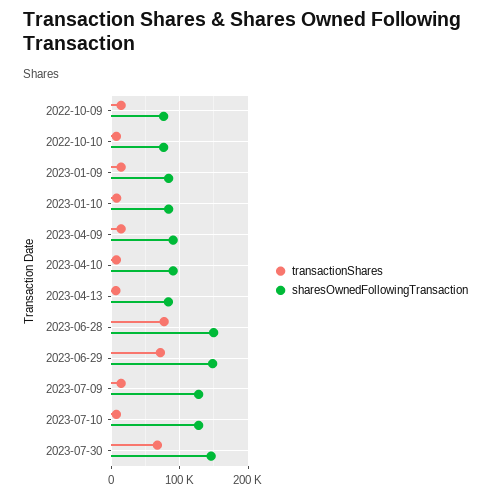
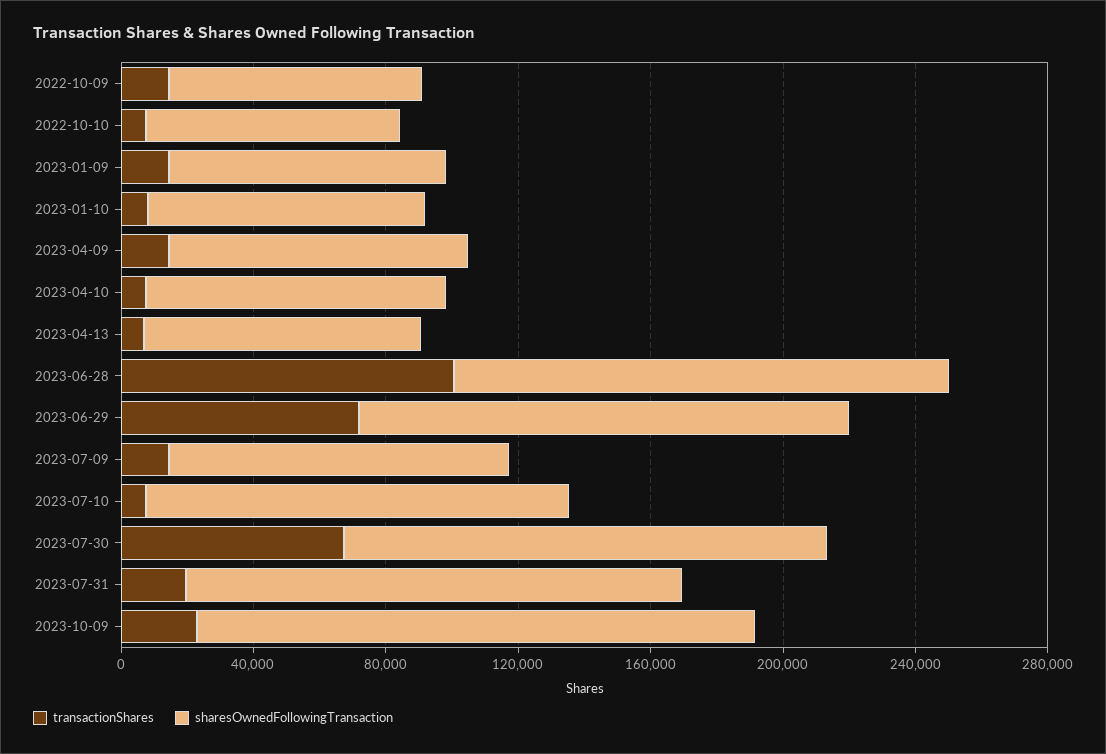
transactionShares, 2023-06-28: 80000 -> 100000
sharesOwnedFollowingTransaction, 2023-07-09: 130000 -> 100000
transactionShares, 2023-07-31: none -> 20000
sharesOwnedFollowingTransaction, 2023-07-31: none -> 150000
transactionShares, 2023-10-09: none -> 20000
sharesOwnedFollowingTransaction, 2023-10-09: none -> 170000

